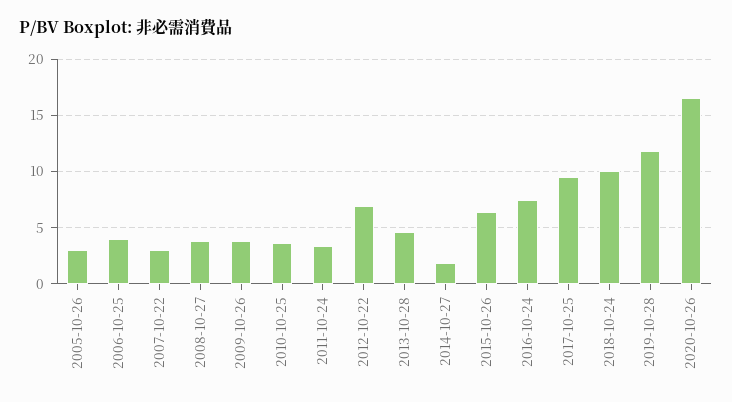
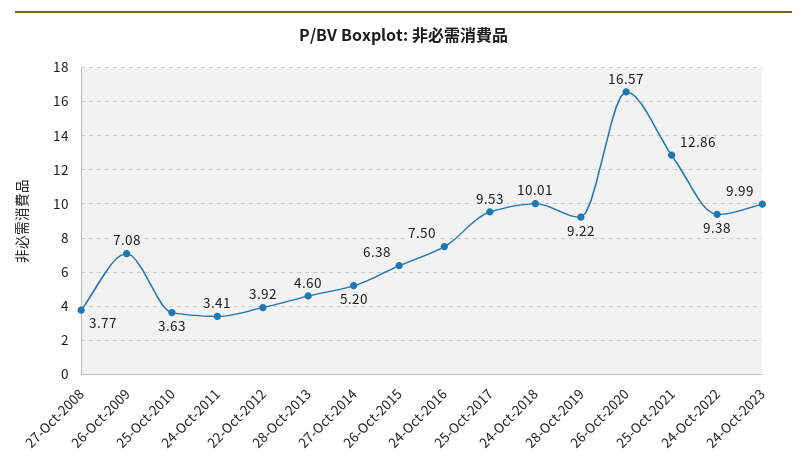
2005-10-26: 3 -> none
2006-10-25: 4 -> none
2007-10-22: 3 -> none
2009-10-26: 4 -> 7.08
2012-10-22: 7 -> 3.92
2014-10-27: 2 -> 5.2
2019-10-28: 12 -> 9.22
25-Oct-2021: none -> 12.86
24-Oct-2022: none -> 9.38
24-Oct-2023: none -> 9.99

